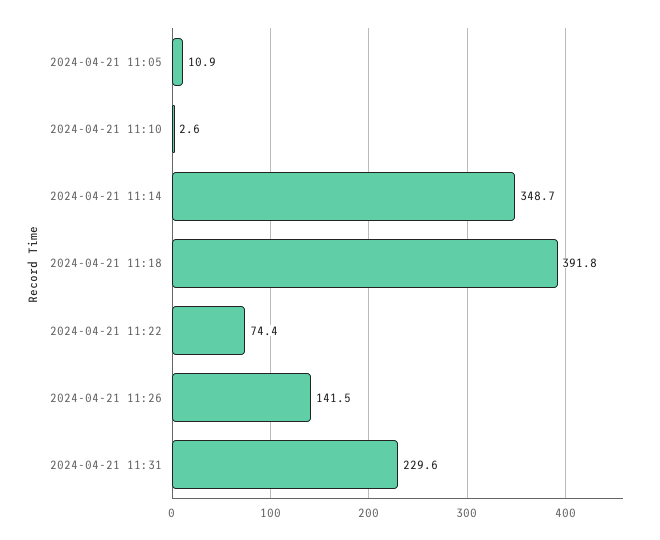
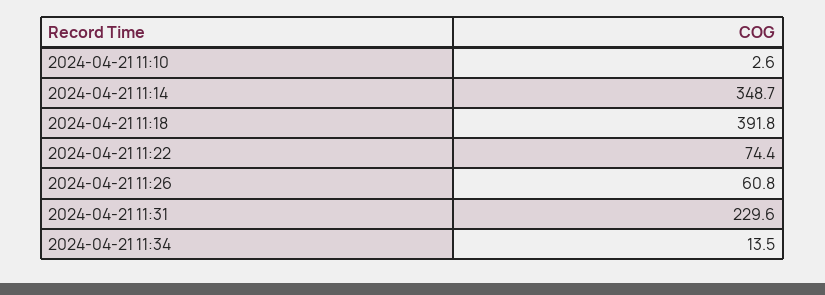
2024-04-21 11:05: 10.9 -> none
2024-04-21 11:26: 141.5 -> 60.8
2024-04-21 11:34: none -> 13.5

